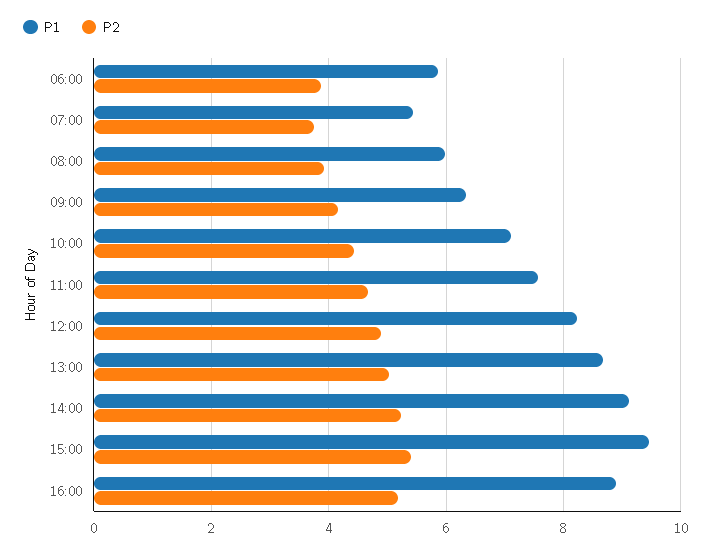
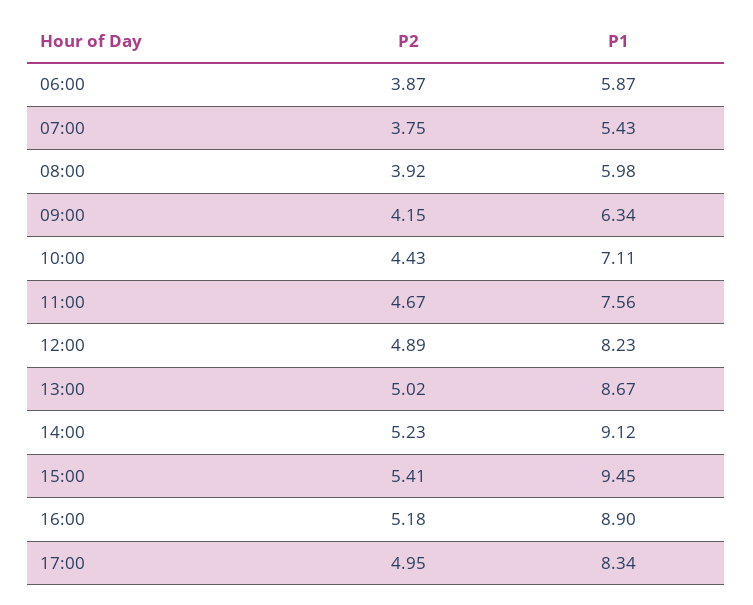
P2, 17:00: none -> 4.95
P1, 17:00: none -> 8.34

